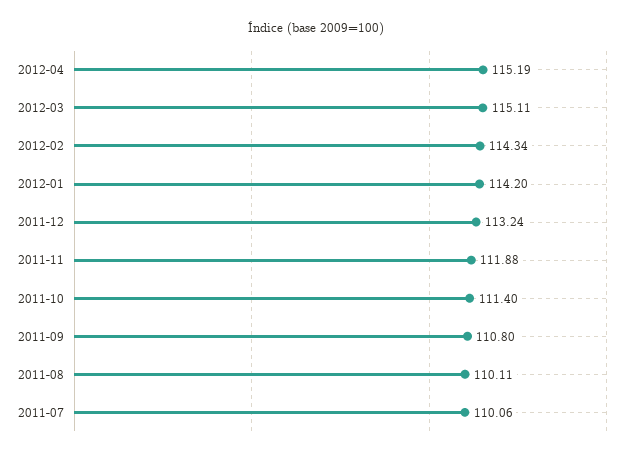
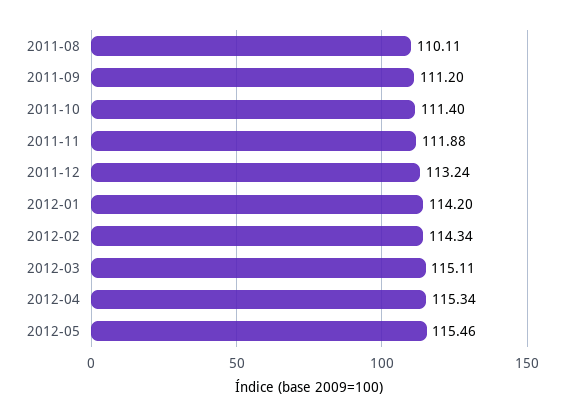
2012-04: 115.19 -> 115.34
2011-09: 110.8 -> 111.2
2011-07: 110.06 -> none
2012-05: none -> 115.46

